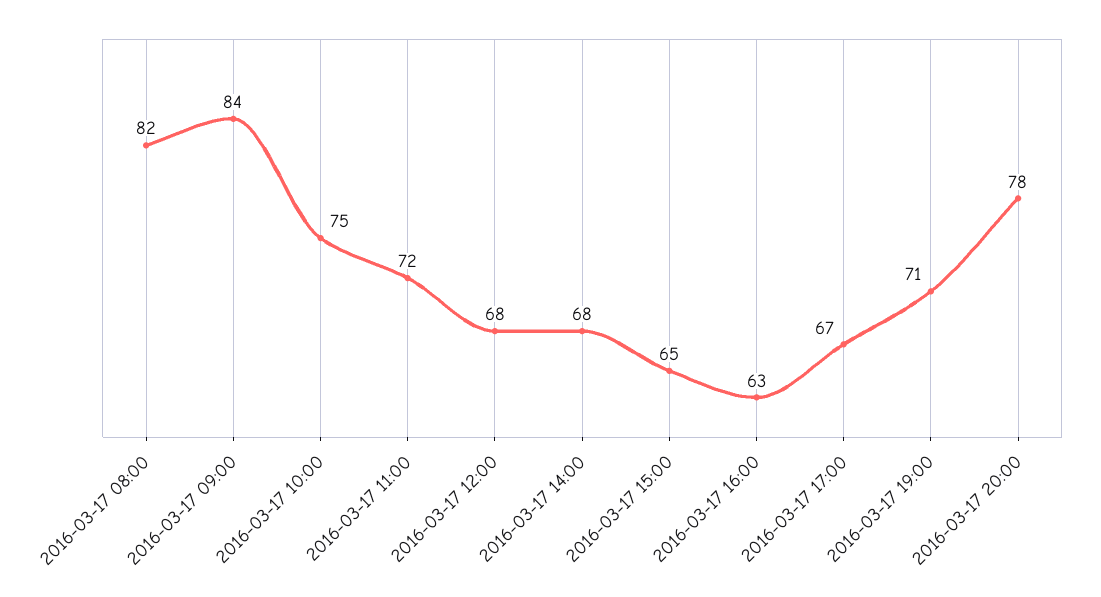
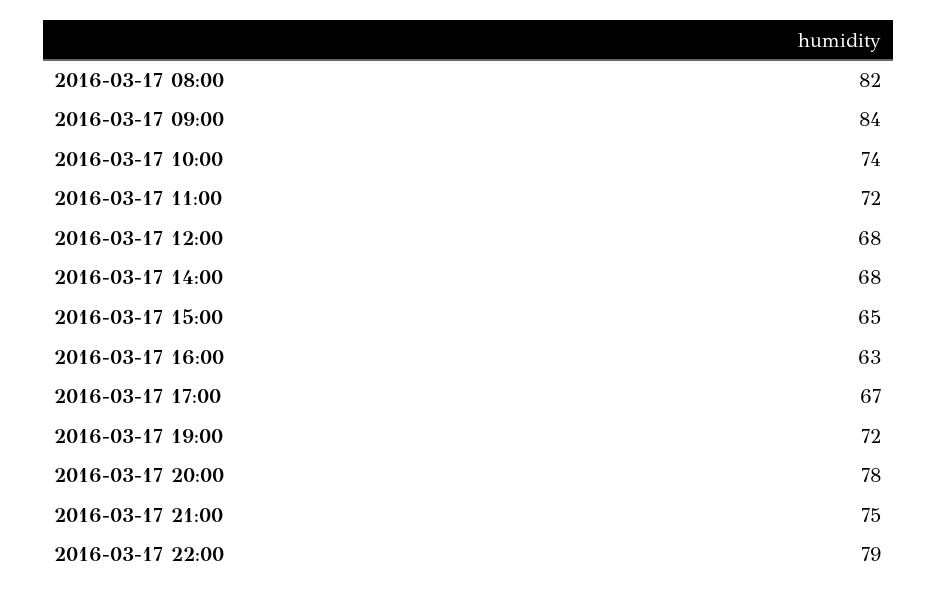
2016-03-17 10:00: 75 -> 74
2016-03-17 19:00: 71 -> 72
2016-03-17 21:00: none -> 75
2016-03-17 22:00: none -> 79

